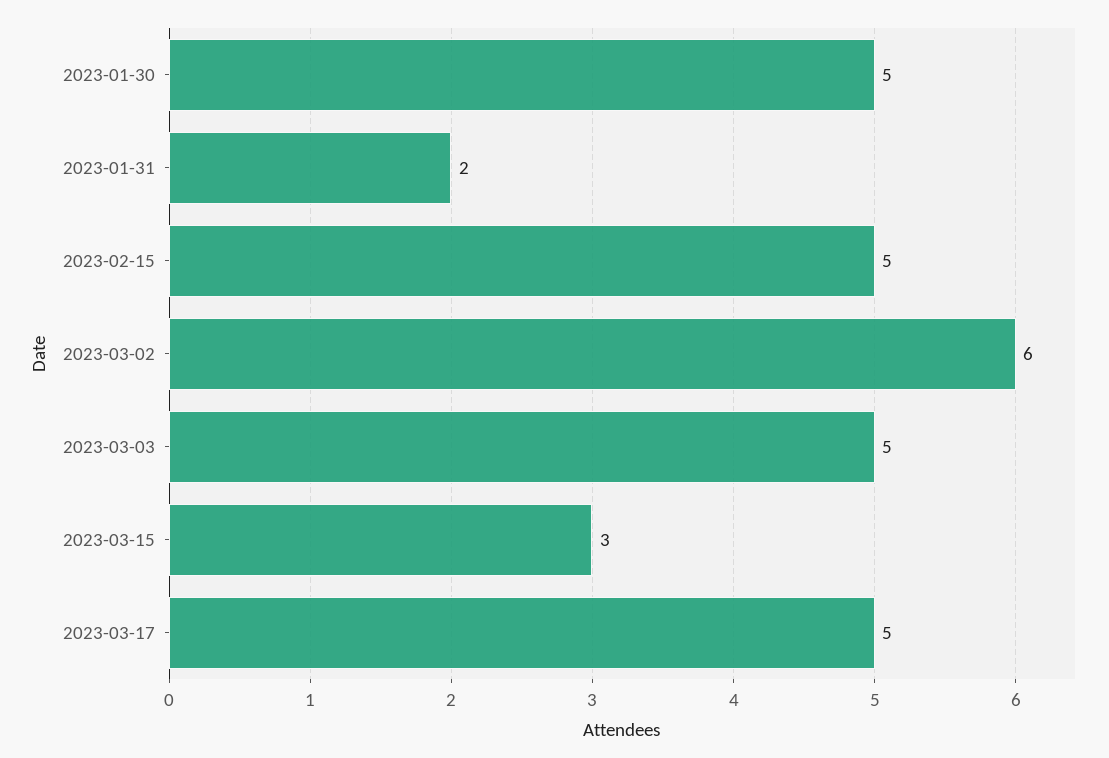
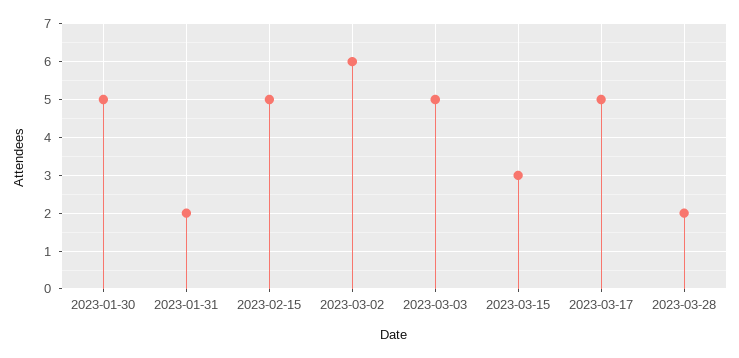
2023-03-28: none -> 2

